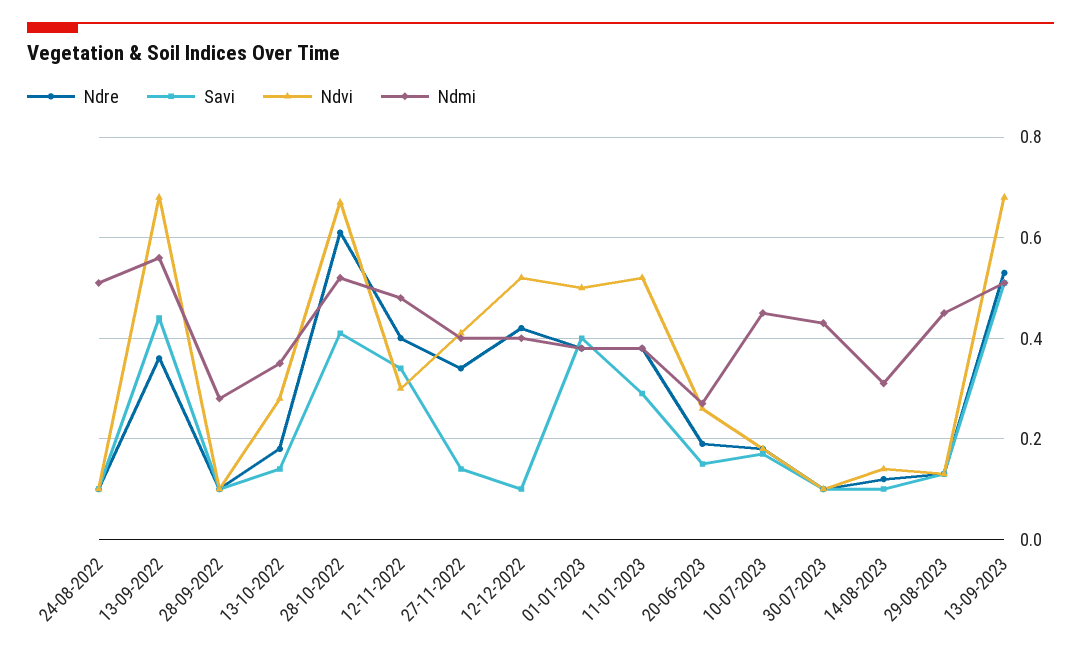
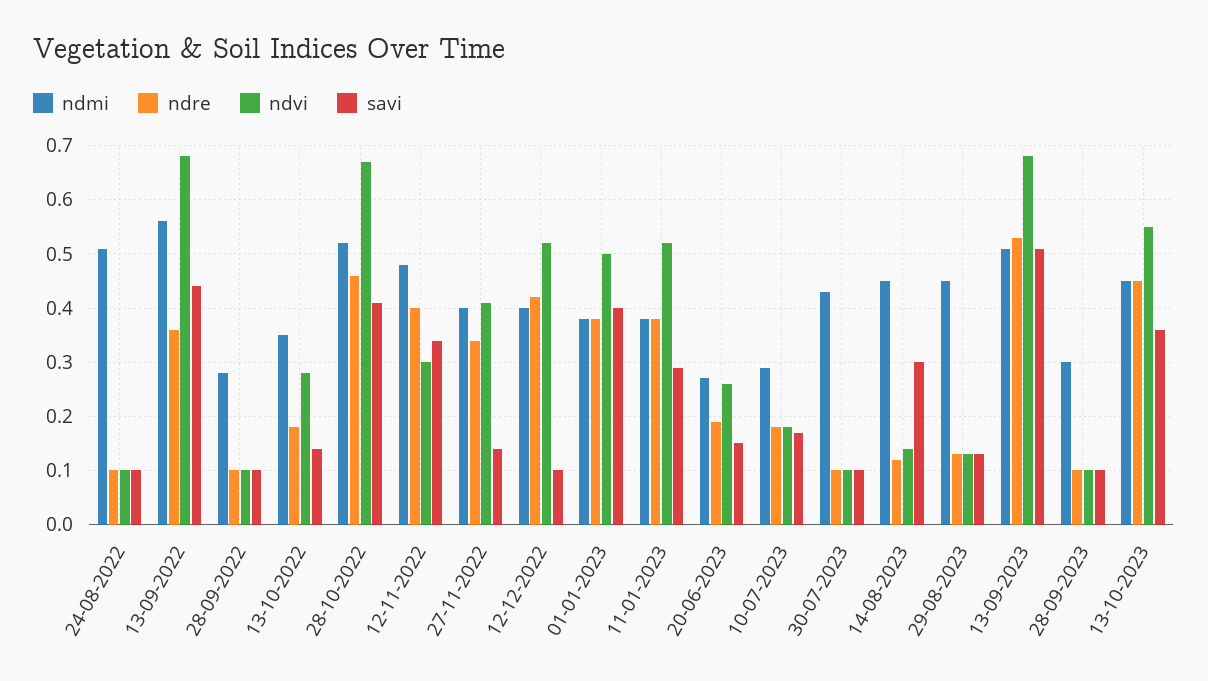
Ndre, 28-10-2022: 0.6 -> 0.45
Ndmi, 10-07-2023: 0.45 -> 0.3
Savi, 14-08-2023: 0.1 -> 0.3
Ndmi, 14-08-2023: 0.3 -> 0.45
Ndmi, 28-09-2023: none -> 0.3
Ndre, 28-09-2023: none -> 0.1
Ndvi, 28-09-2023: none -> 0.1
Savi, 28-09-2023: none -> 0.1
Ndmi, 13-10-2023: none -> 0.45
Ndre, 13-10-2023: none -> 0.45
Ndvi, 13-10-2023: none -> 0.55
Savi, 13-10-2023: none -> 0.35

